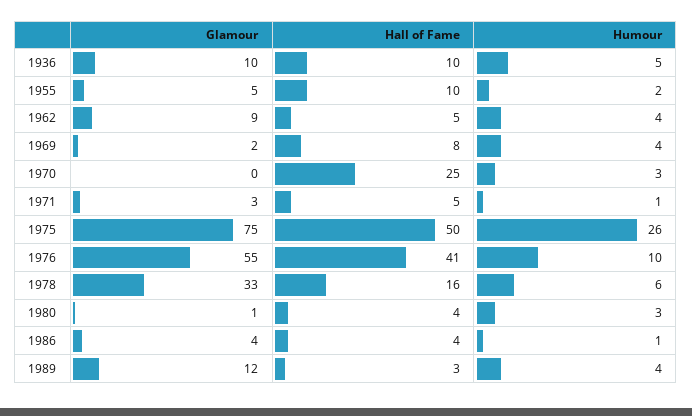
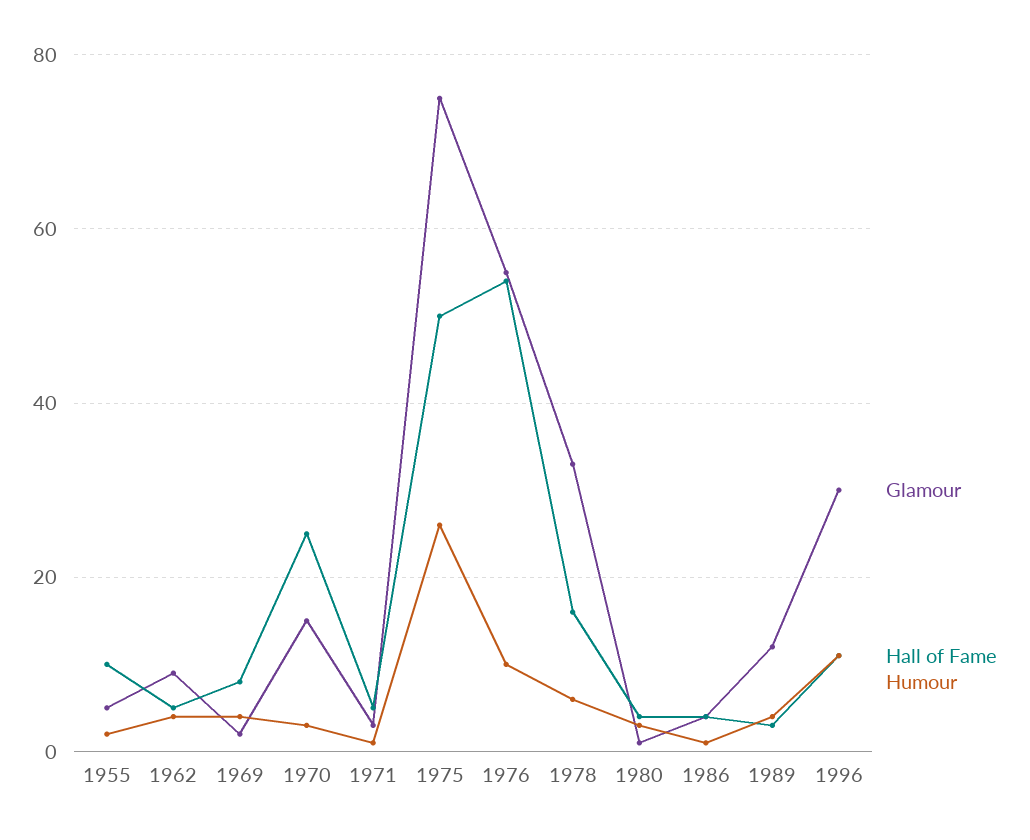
Glamour, 1936: 10 -> none
Hall of Fame, 1936: 10 -> none
Humour, 1936: 5 -> none
Glamour, 1970: 0 -> 15
Hall of Fame, 1976: 41 -> 55
Glamour, 1996: none -> 30
Hall of Fame, 1996: none -> 10
Humour, 1996: none -> 10

